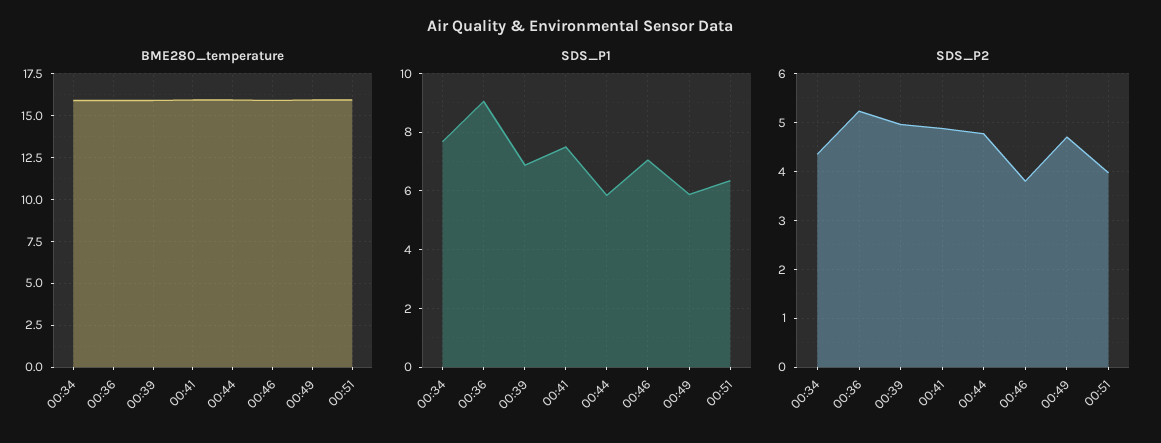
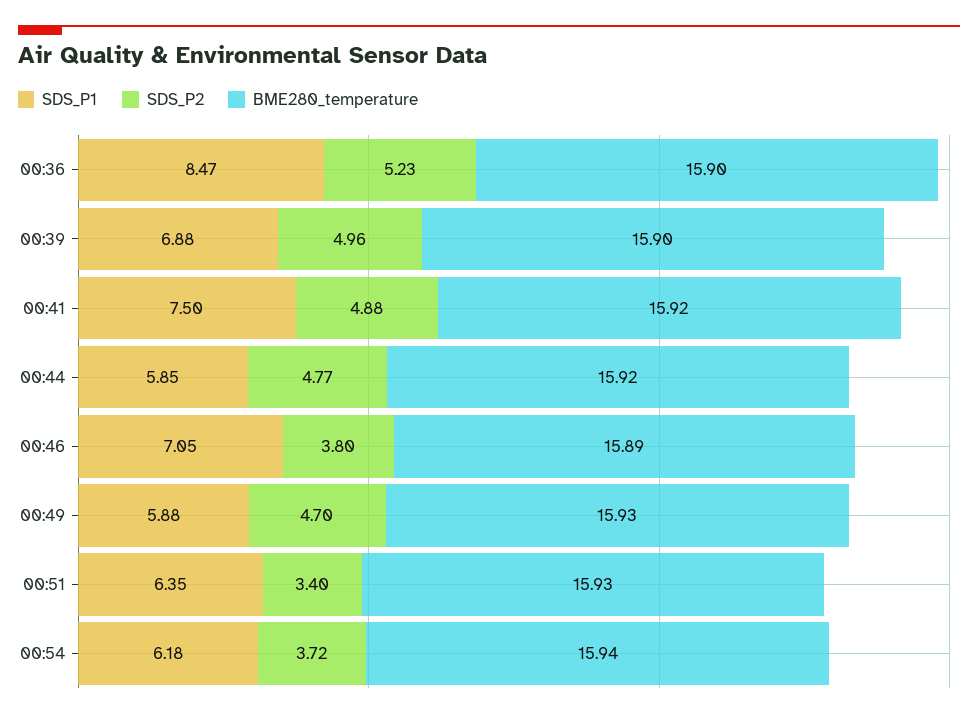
BME280_temperature, 00:34: 16 -> none
SDS_P1, 00:34: 7.75 -> none
SDS_P1, 00:36: 9 -> 8.47
SDS_P2, 00:34: 4.4 -> none
SDS_P2, 00:51: 4 -> 3.4
SDS_P1, 00:54: none -> 6.18
SDS_P2, 00:54: none -> 3.72
BME280_temperature, 00:54: none -> 15.94

